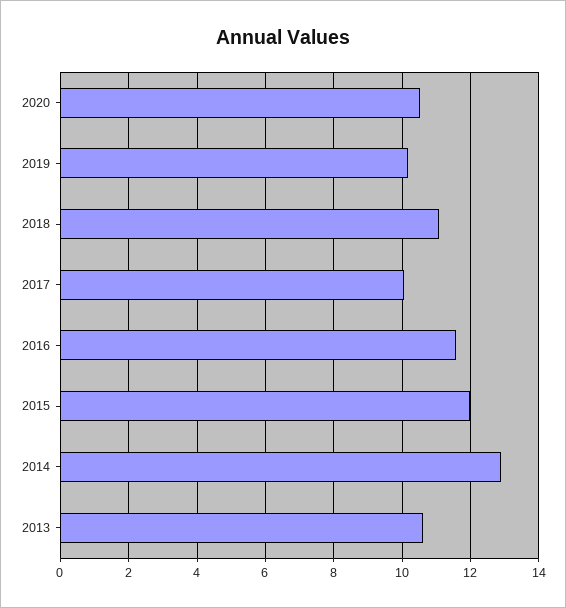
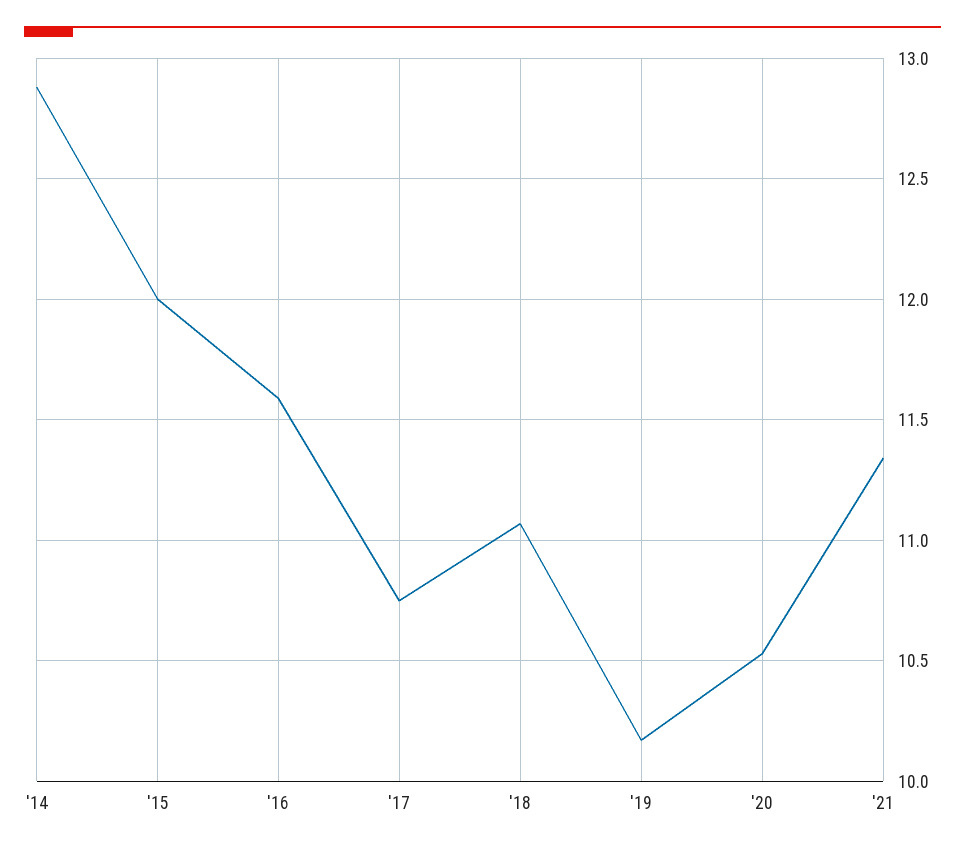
2017: 10 -> 10.75
2013: 10.6 -> none
'21: none -> 11.35

